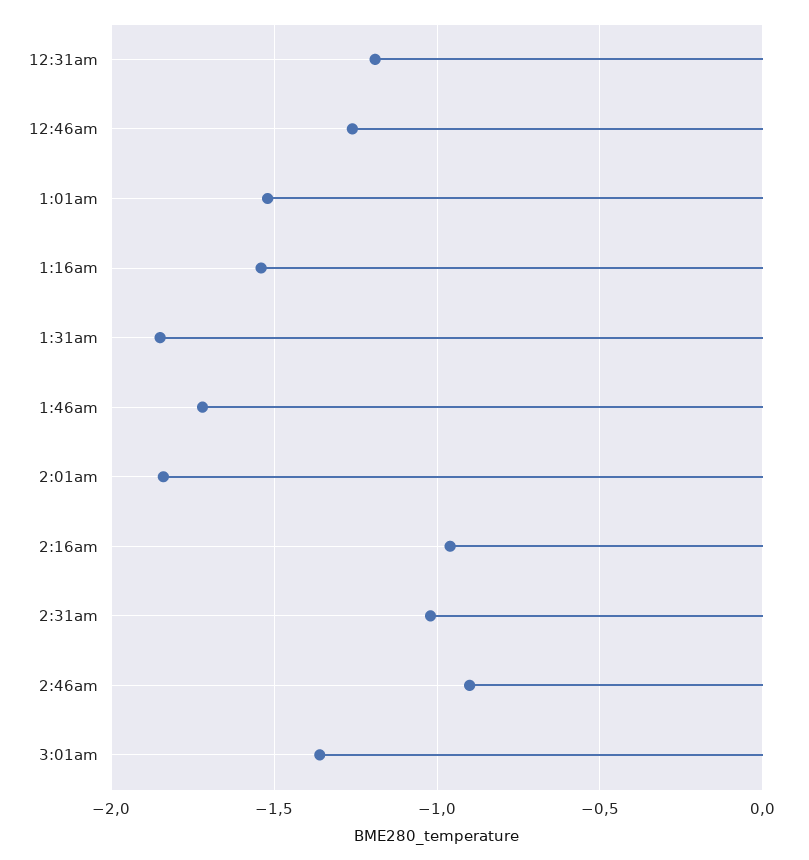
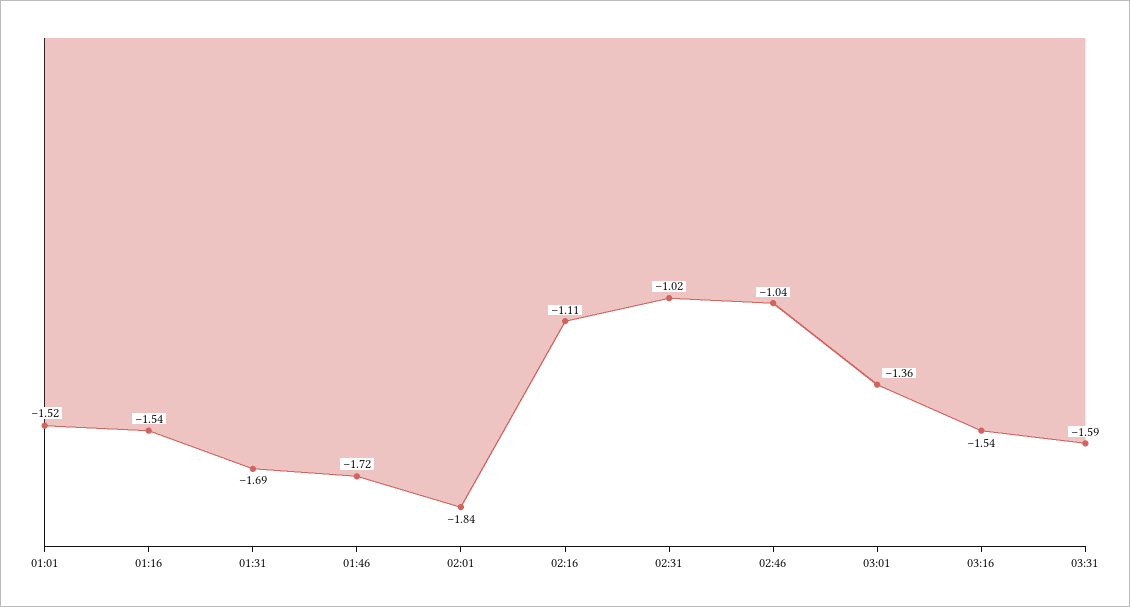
12:31am: -1.2 -> none
12:46am: -1.25 -> none
1:31am: -1.85 -> -1.69
2:16am: -0.95 -> -1.11
2:46am: -0.9 -> -1.04
03:16: none -> -1.54
03:31: none -> -1.59

